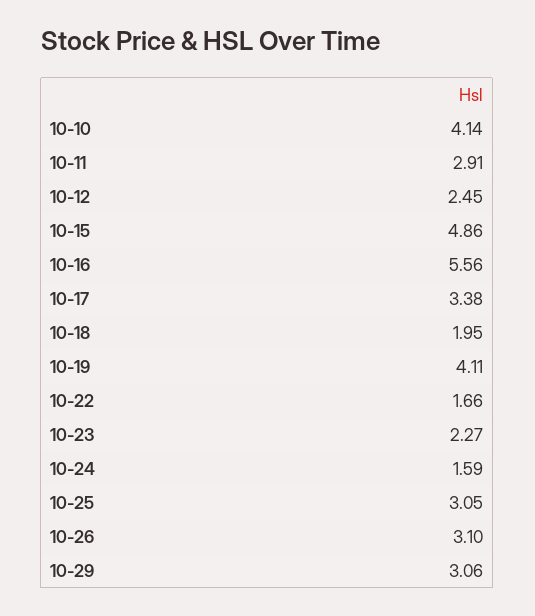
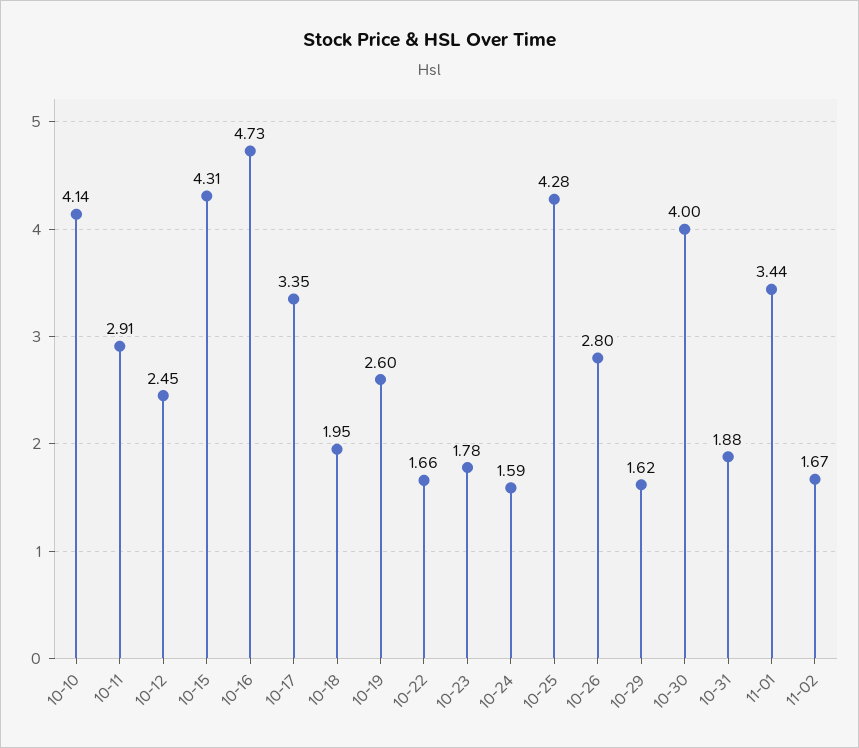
10-15: 4.86 -> 4.31
10-16: 5.56 -> 4.73
10-17: 3.38 -> 3.35
10-19: 4.11 -> 2.6
10-23: 2.27 -> 1.78
10-25: 3.05 -> 4.28
10-26: 3.1 -> 2.8
10-29: 3.06 -> 1.62
10-30: none -> 4
10-31: none -> 1.88
11-01: none -> 3.44
11-02: none -> 1.67

